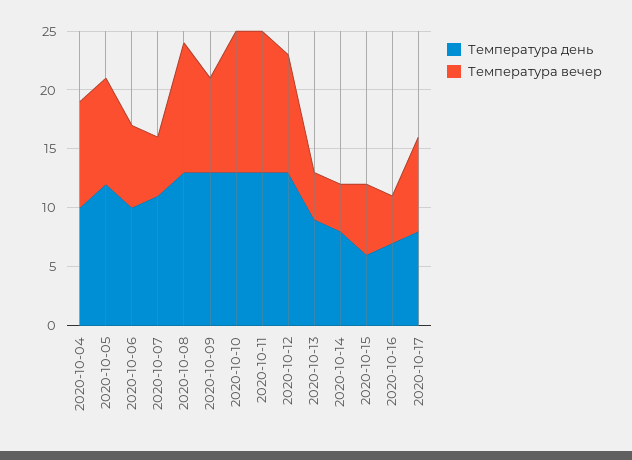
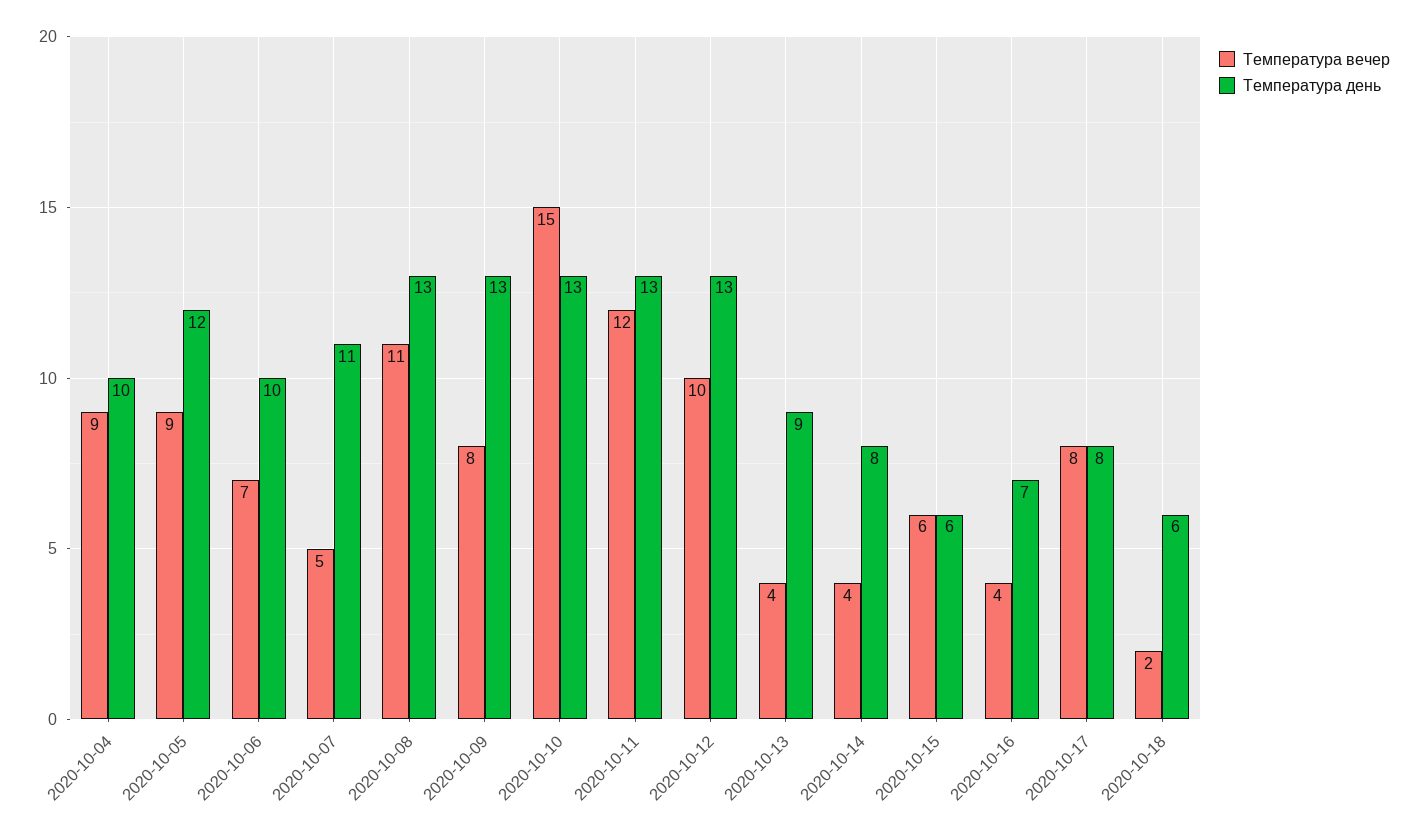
Температура вечер, 2020-10-10: 12 -> 15
Температура вечер, 2020-10-18: none -> 2
Температура день, 2020-10-18: none -> 6

